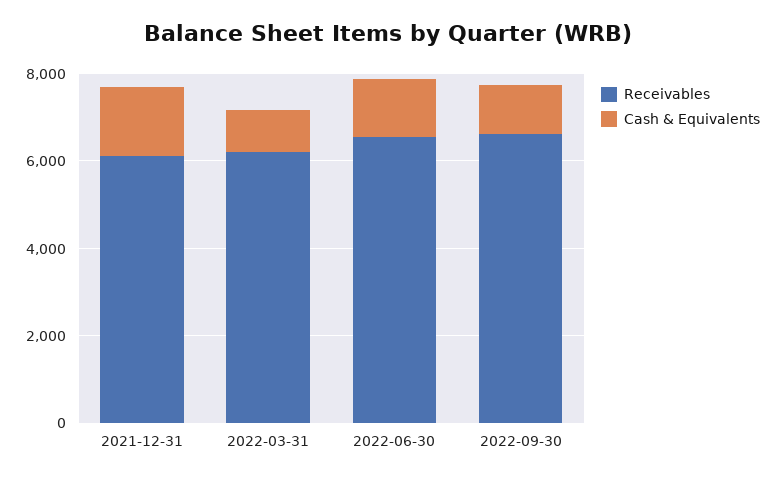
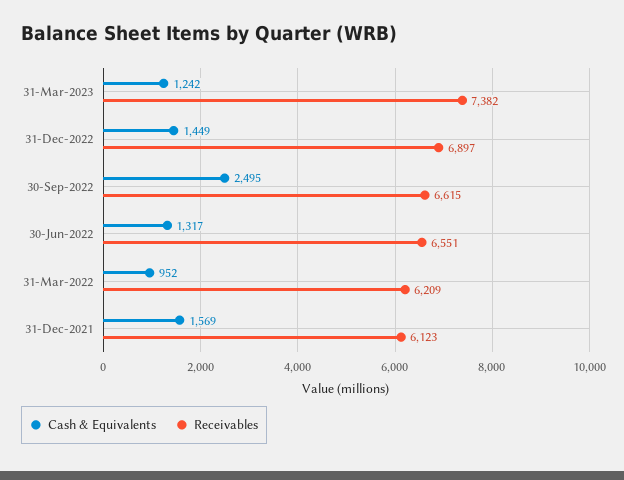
Cash & Equivalents, 2022-09-30: 1000 -> 2495
Cash & Equivalents, 31-Mar-2023: none -> 1242
Receivables, 31-Mar-2023: none -> 7382
Cash & Equivalents, 31-Dec-2022: none -> 1449
Receivables, 31-Dec-2022: none -> 6897

